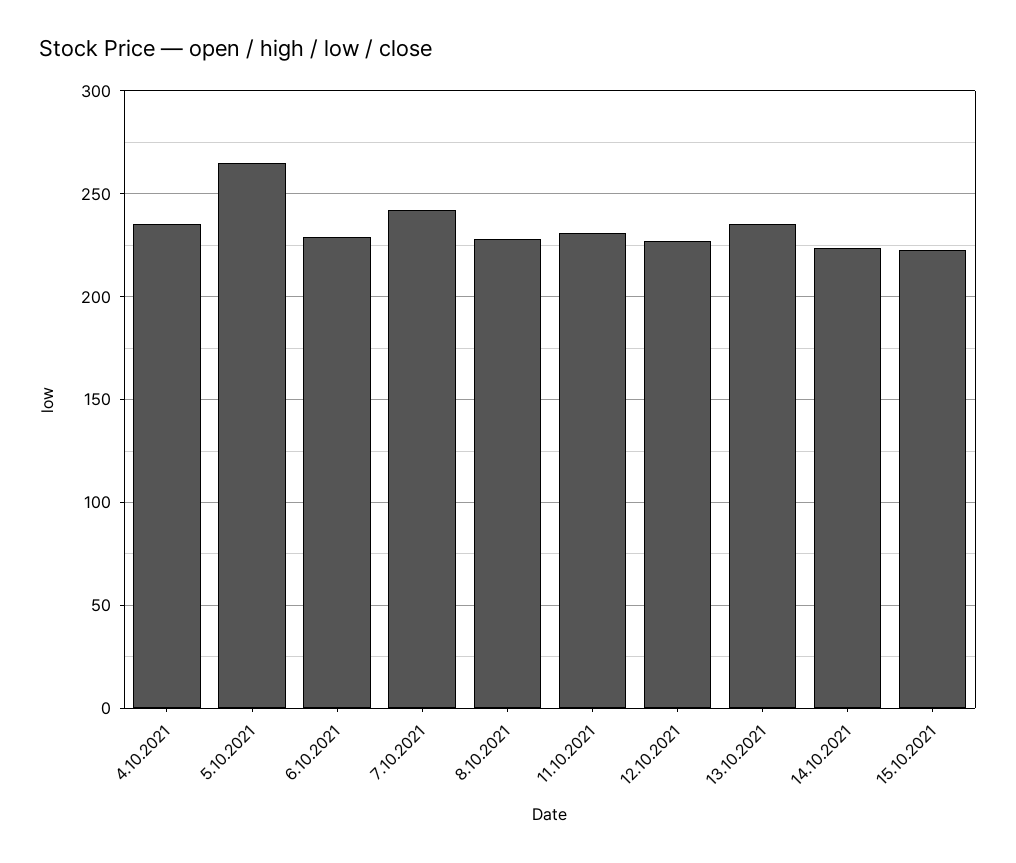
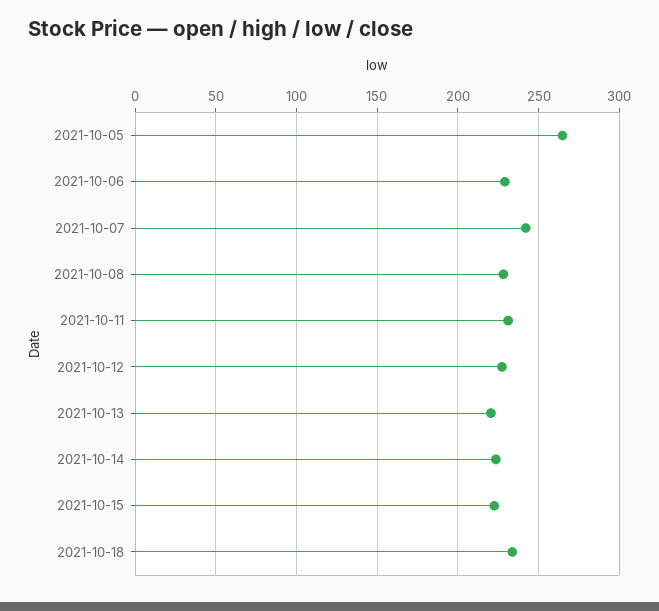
4.10.2021: 235 -> none
13.10.2021: 235 -> 220
2021-10-18: none -> 235

